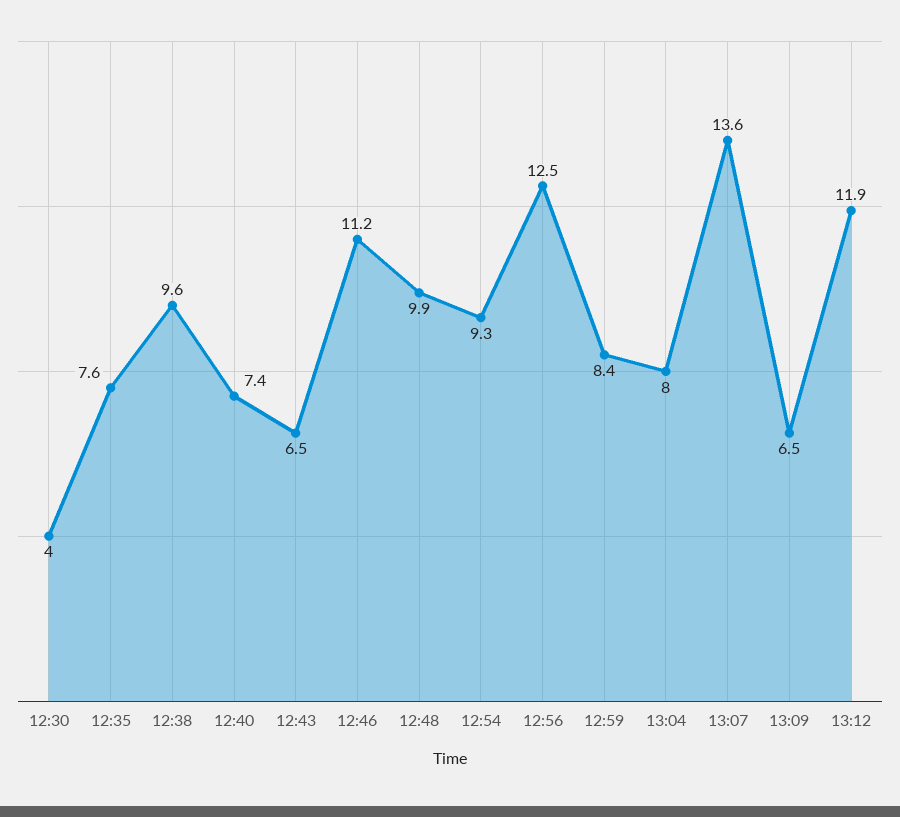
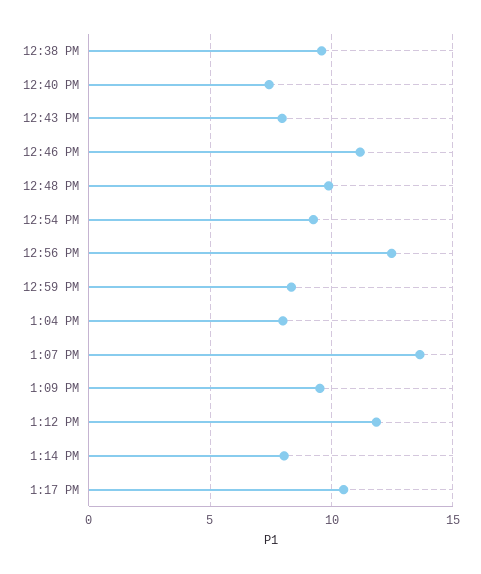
12:30: 4 -> none
12:35: 7.6 -> none
12:43: 6.5 -> 8
13:09: 6.5 -> 9.5
1:14 PM: none -> 8
1:17 PM: none -> 10.5

